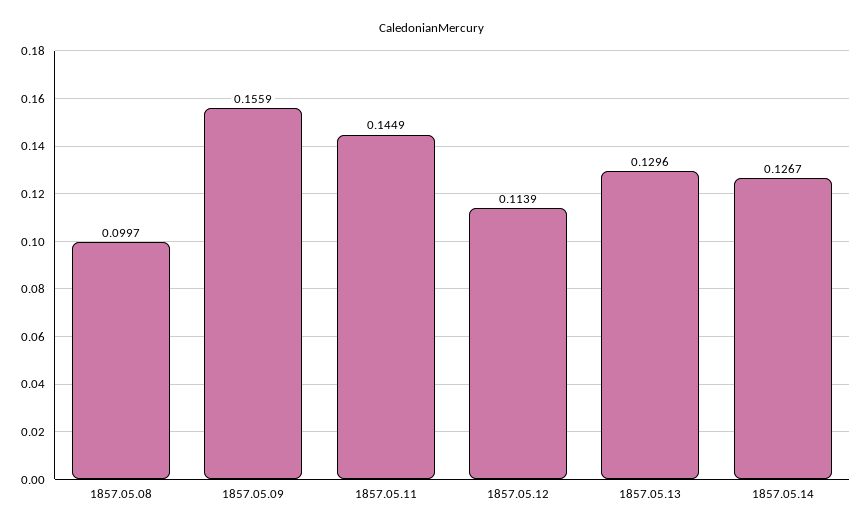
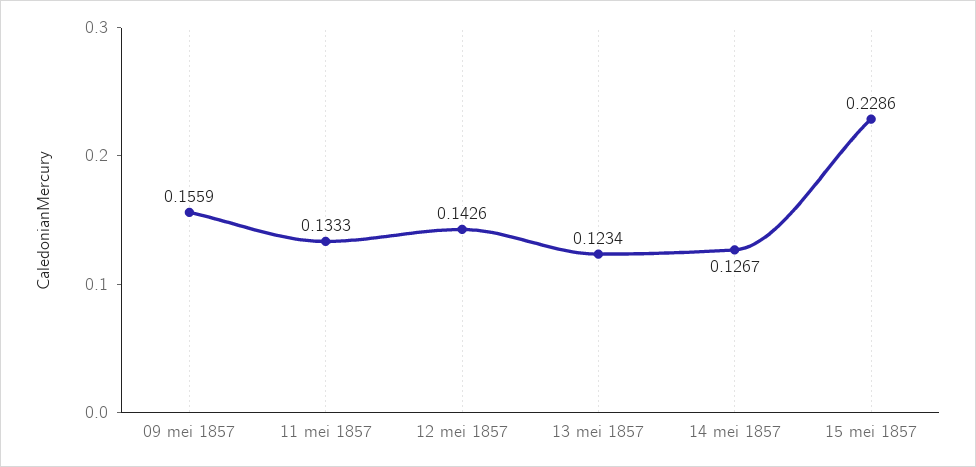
1857.05.08: 0.0997 -> none
1857.05.11: 0.1449 -> 0.1333
1857.05.12: 0.1139 -> 0.1426
1857.05.13: 0.1296 -> 0.1234
15 mei 1857: none -> 0.2286

